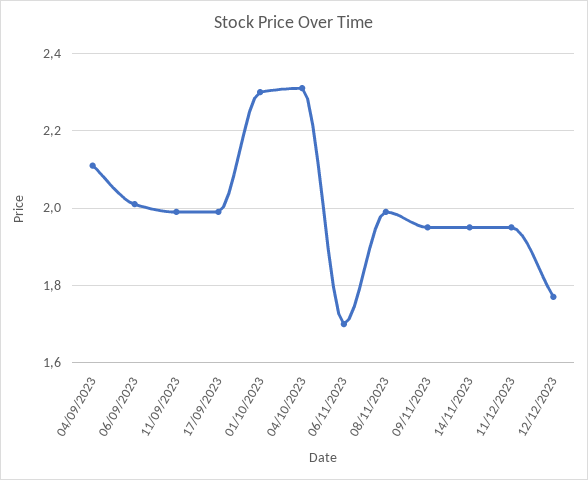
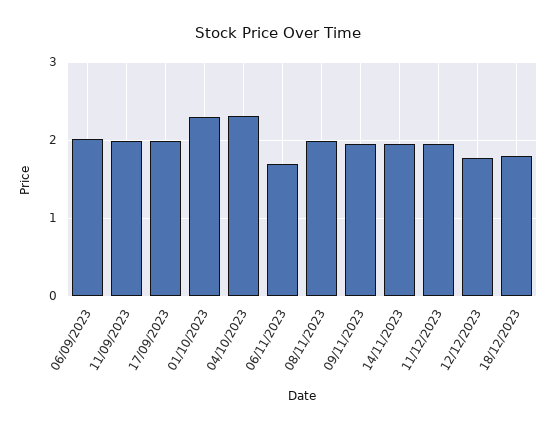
04/09/2023: 2.1 -> none
18/12/2023: none -> 1.8

